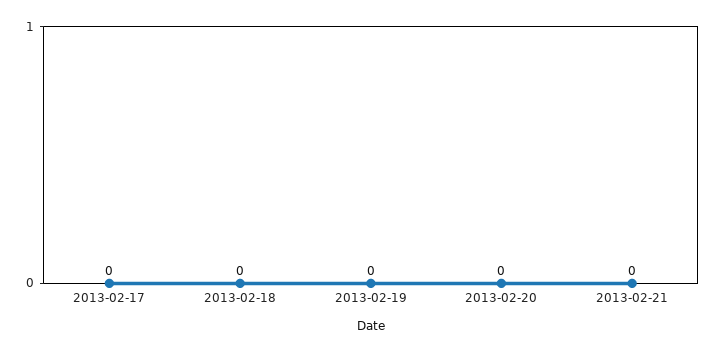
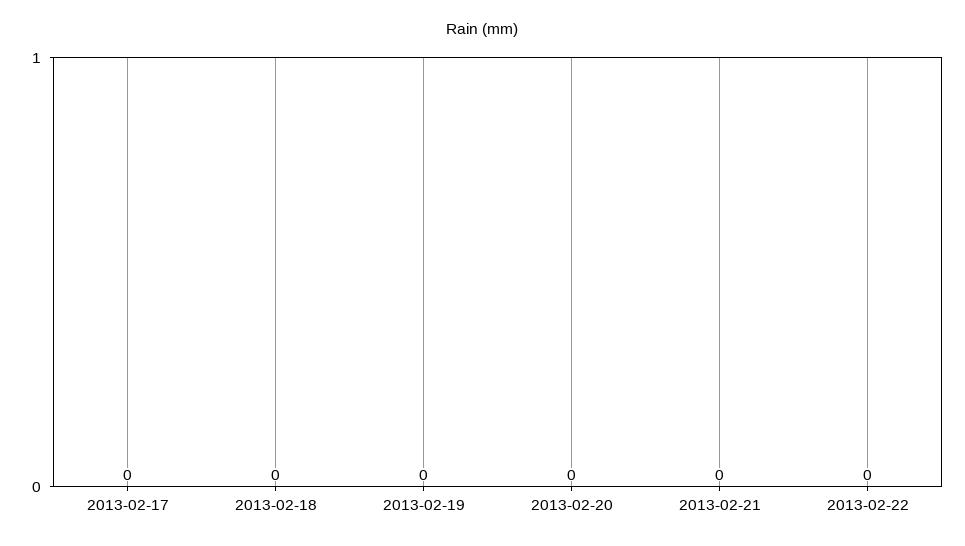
2013-02-22: none -> 0

